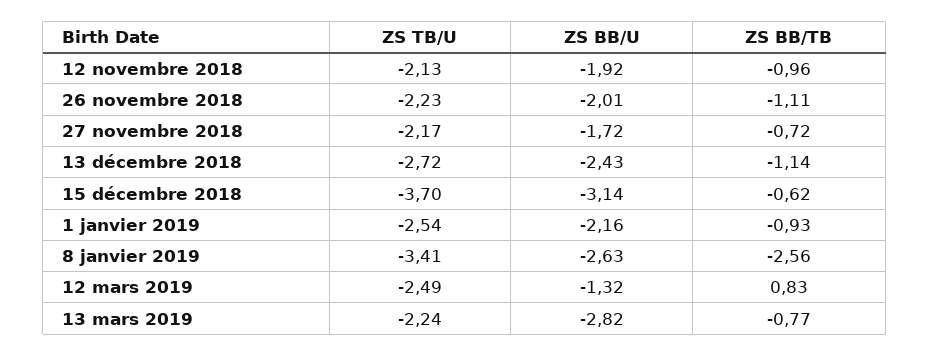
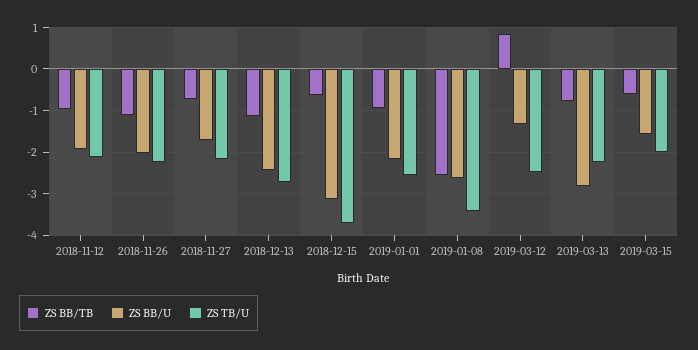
ZS BB/TB, 2019-03-15: none -> -0.6
ZS BB/U, 2019-03-15: none -> -1.6
ZS TB/U, 2019-03-15: none -> -2

